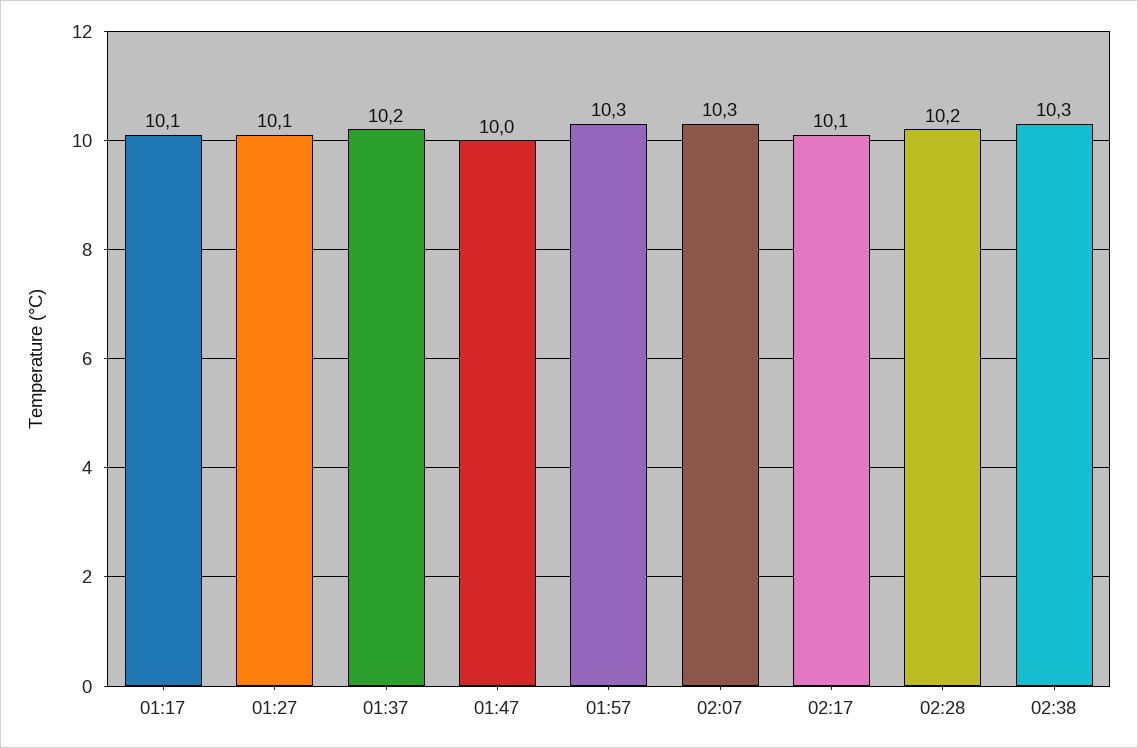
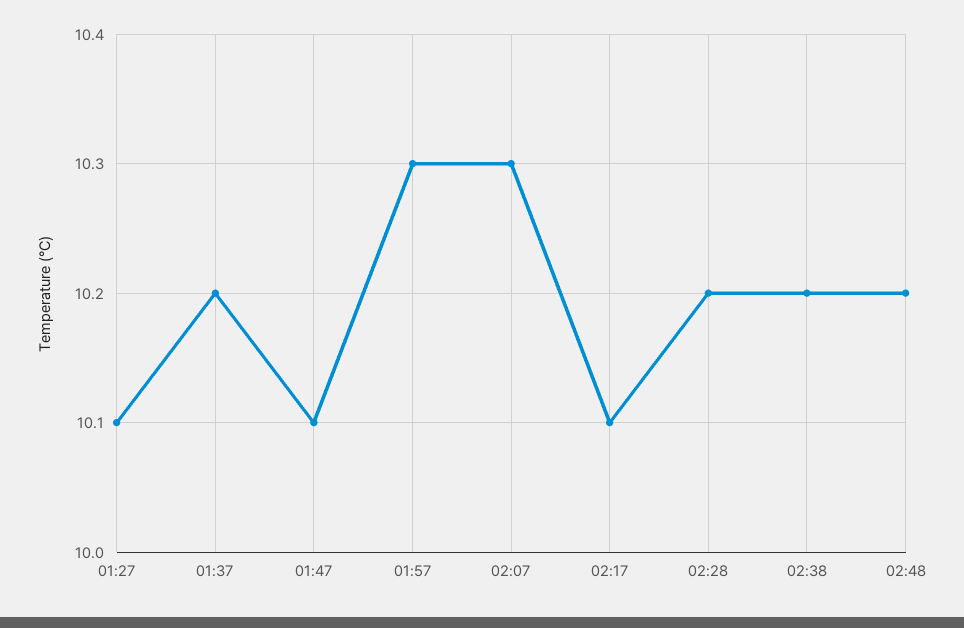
01:17: 10.1 -> none
01:47: 10 -> 10.1
02:38: 10.3 -> 10.2
02:48: none -> 10.2

